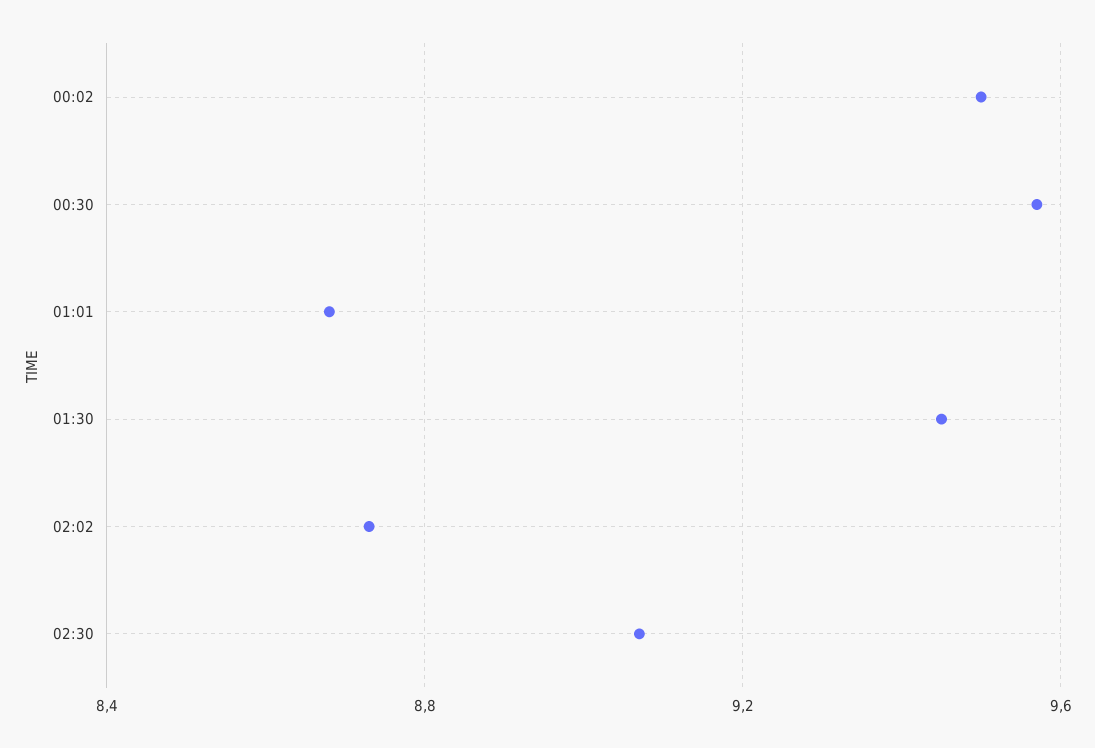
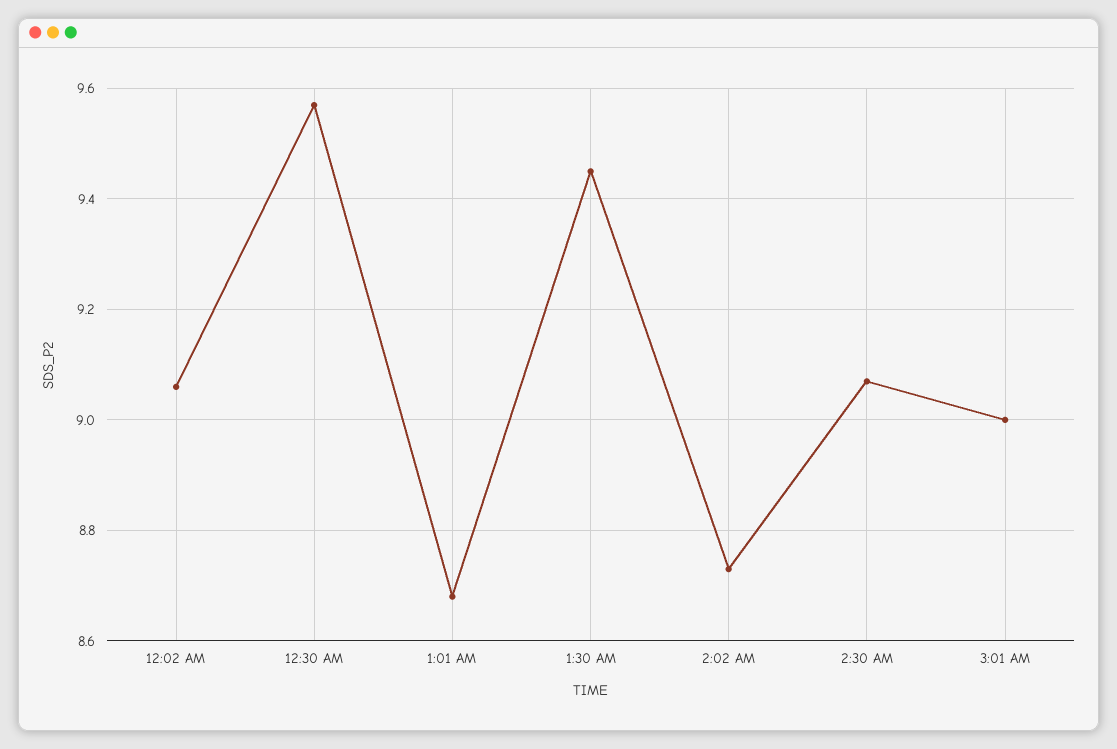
00:02: 9.5 -> 9.05
3:01 AM: none -> 9

